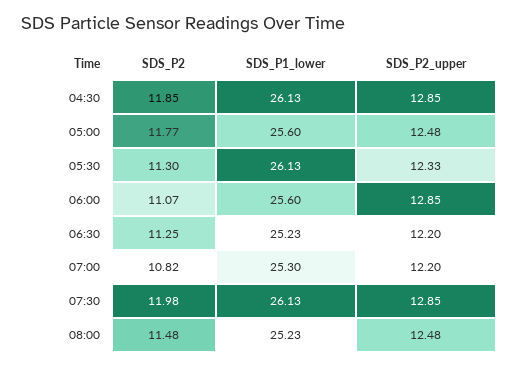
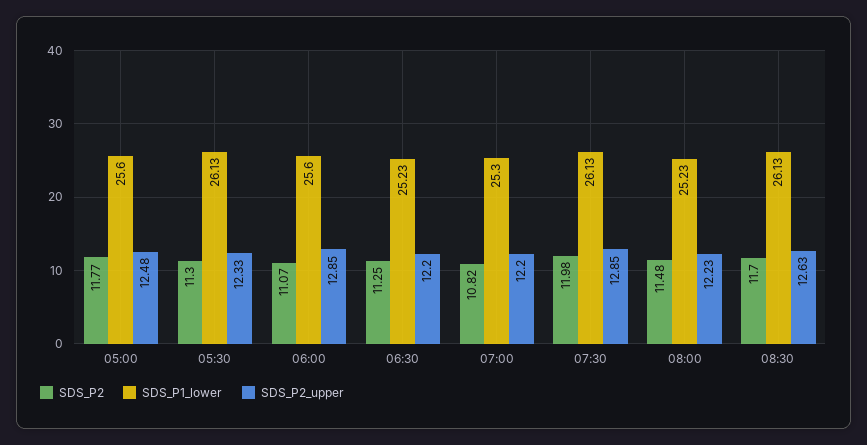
SDS_P2, 04:30: 11.85 -> none
SDS_P1_lower, 04:30: 26.13 -> none
SDS_P2_upper, 04:30: 12.85 -> none
SDS_P2_upper, 08:00: 12.48 -> 12.23
SDS_P2, 08:30: none -> 11.7
SDS_P1_lower, 08:30: none -> 26.13
SDS_P2_upper, 08:30: none -> 12.63

